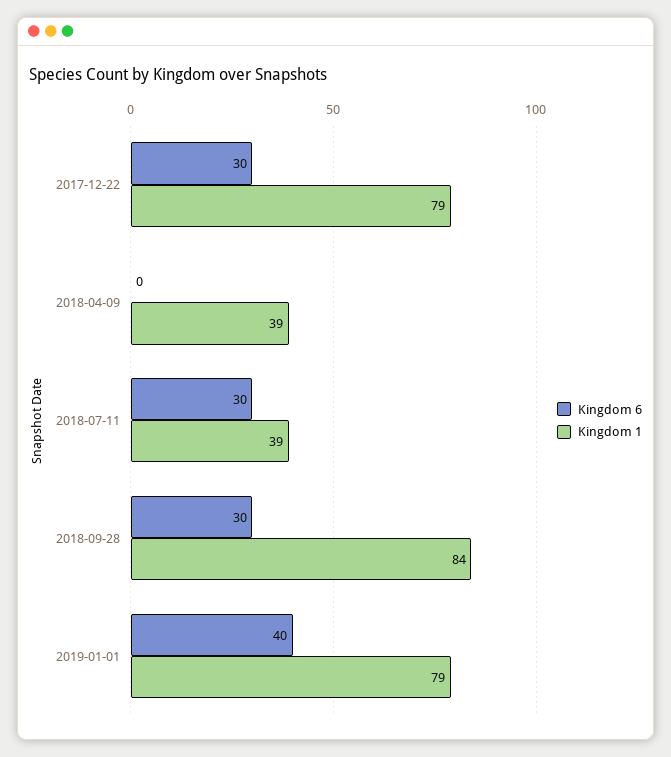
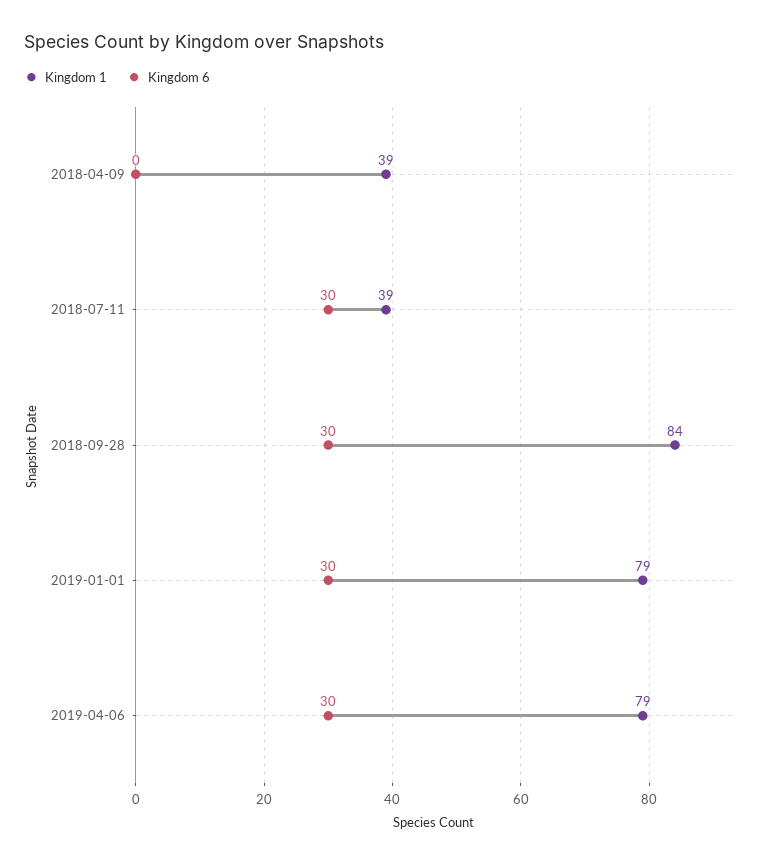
Kingdom 6, 2017-12-22: 30 -> none
Kingdom 1, 2017-12-22: 79 -> none
Kingdom 6, 2019-01-01: 40 -> 30
Kingdom 1, 2019-04-06: none -> 79
Kingdom 6, 2019-04-06: none -> 30

